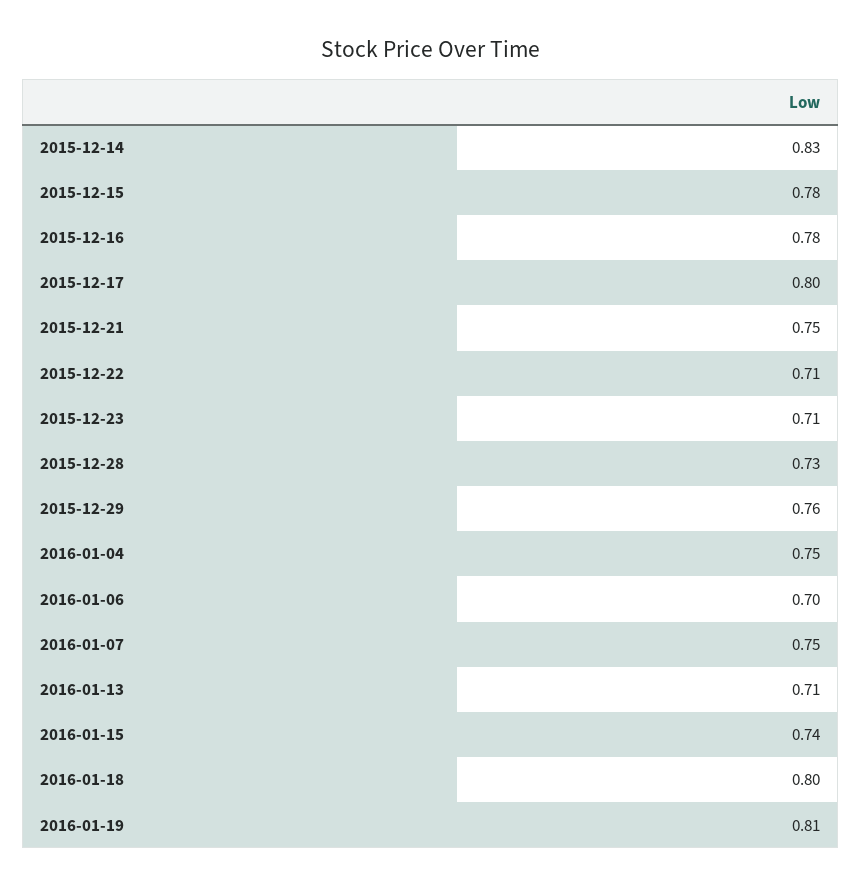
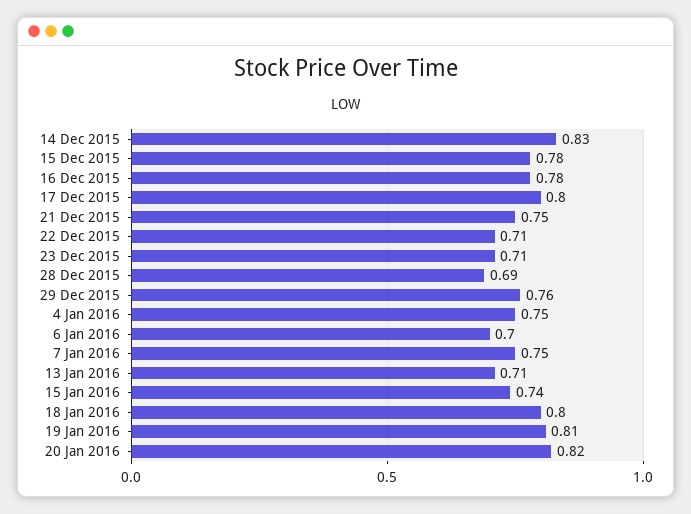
2015-12-28: 0.73 -> 0.69
20 Jan 2016: none -> 0.82

